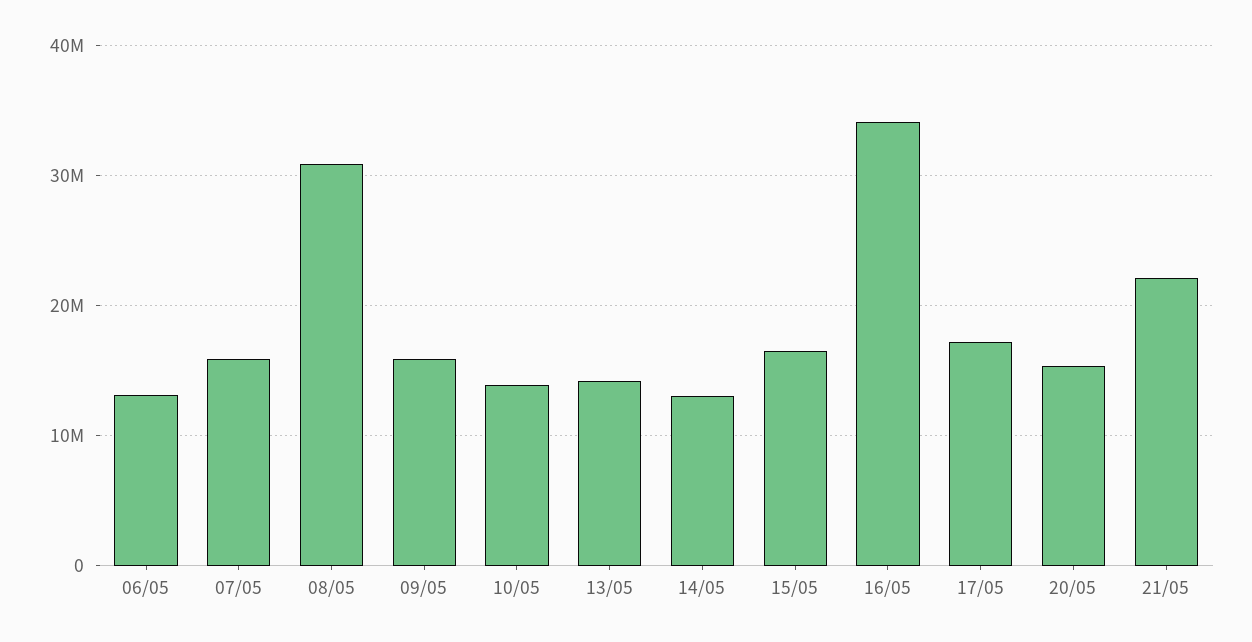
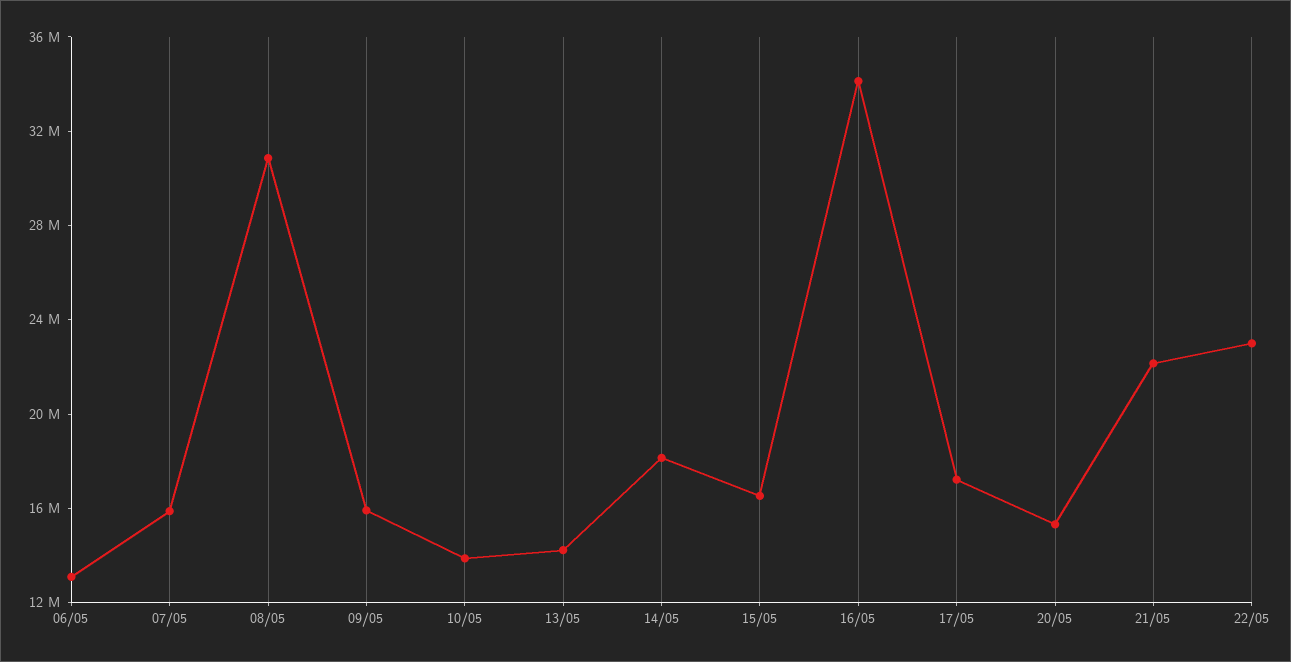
14/05: 13000000 -> 18000000
22/05: none -> 23000000

